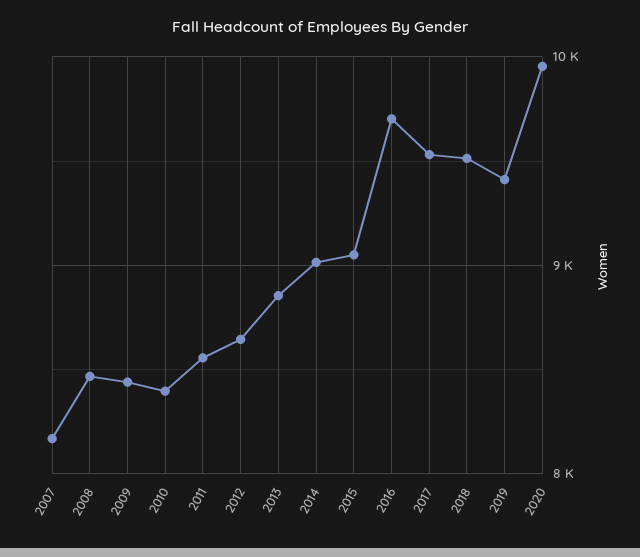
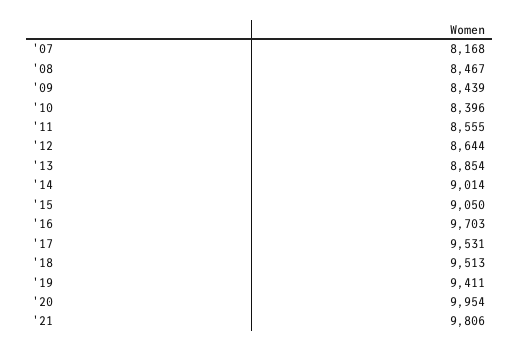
'21: none -> 9806

